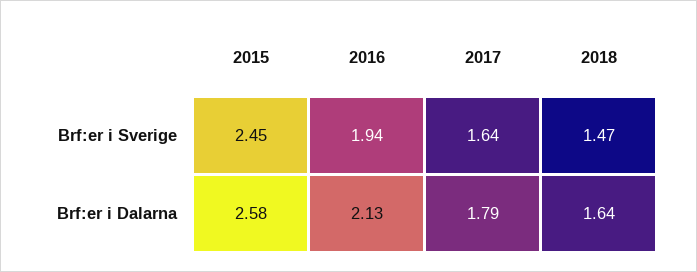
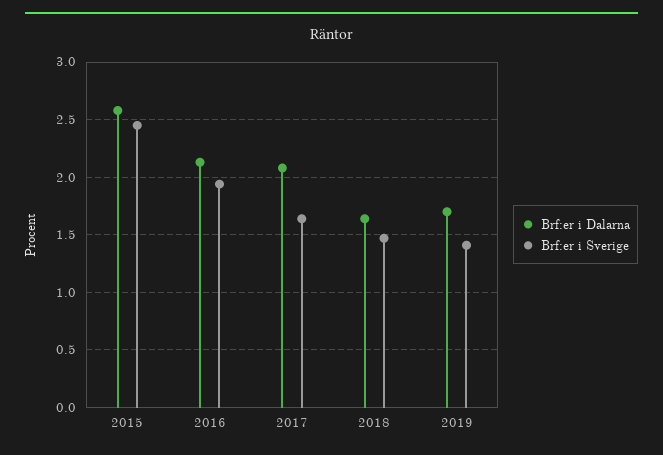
Brf:er i Dalarna, 2017: 1.79 -> 2.1
Brf:er i Dalarna, 2019: none -> 1.7
Brf:er i Sverige, 2019: none -> 1.4

